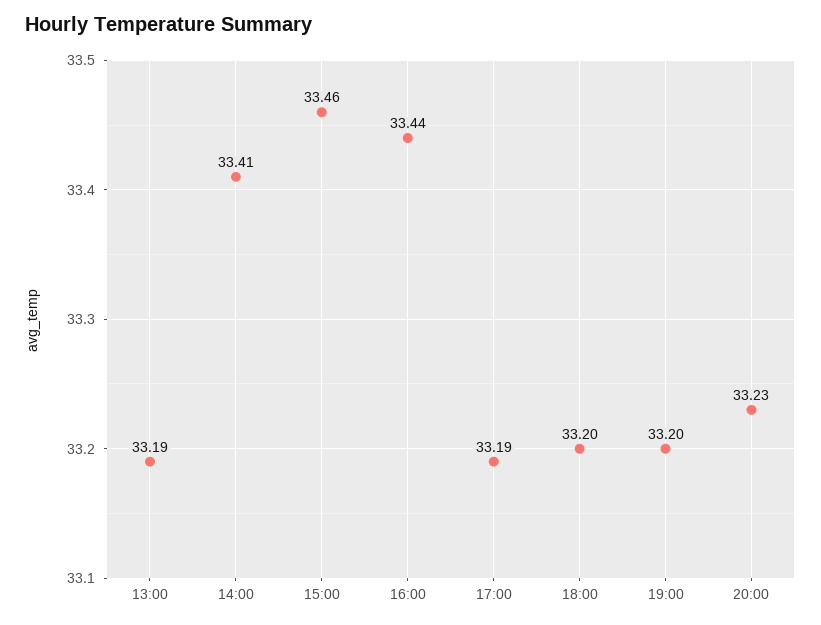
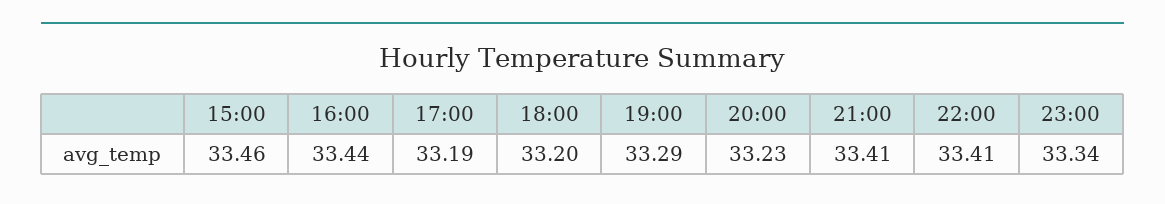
13:00: 33.19 -> none
14:00: 33.41 -> none
19:00: 33.2 -> 33.29
21:00: none -> 33.41
22:00: none -> 33.41
23:00: none -> 33.34

